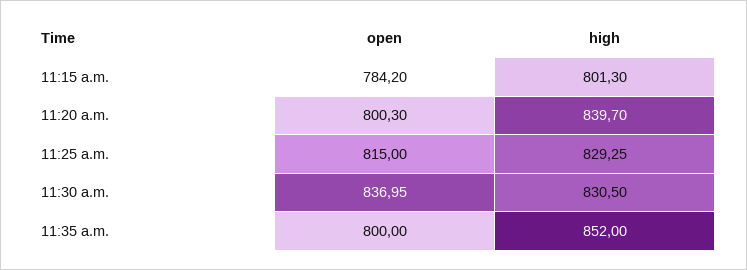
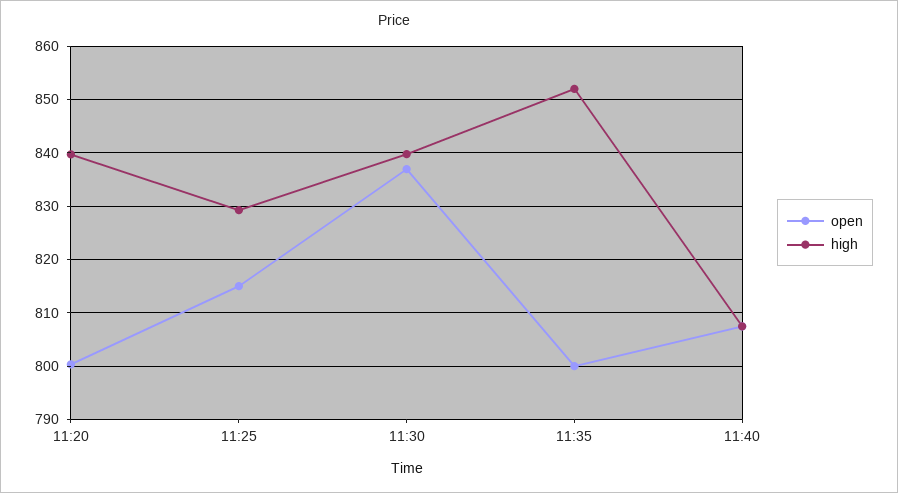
open, 11:15 a.m.: 784.2 -> none
high, 11:15 a.m.: 801.3 -> none
high, 11:30 a.m.: 830.5 -> 840
open, 11:40: none -> 808
high, 11:40: none -> 808

